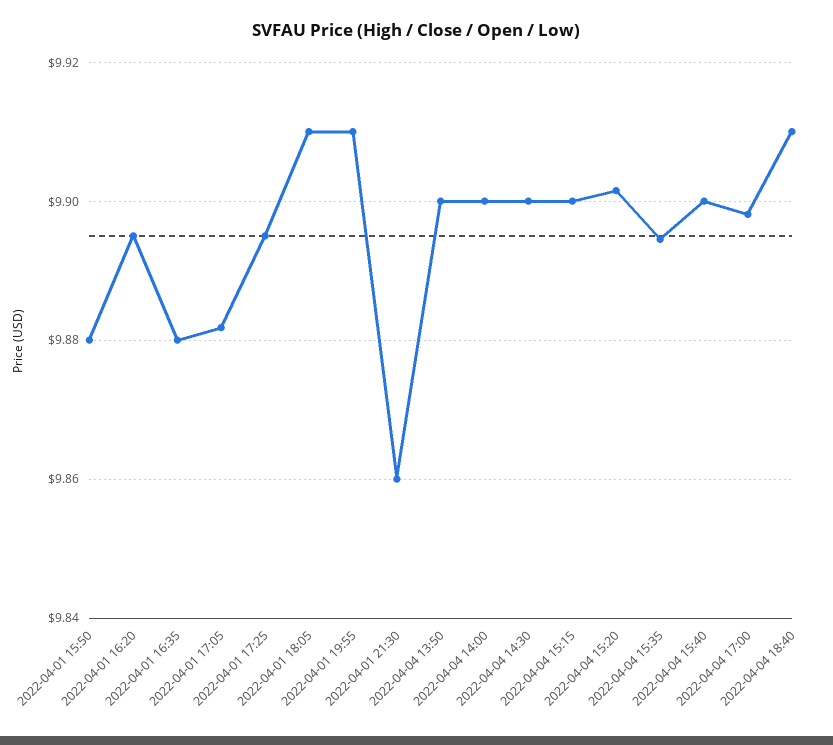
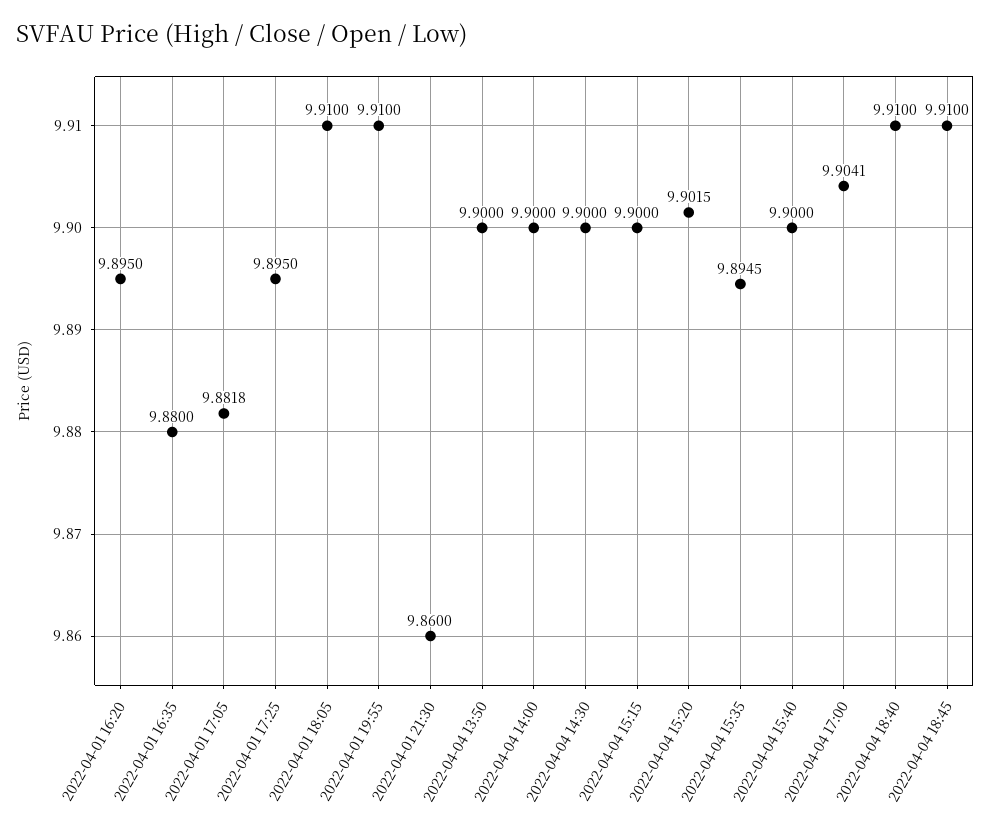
2022-04-01 15:50: 9.88 -> none
2022-04-04 17:00: 9.898 -> 9.9041
2022-04-04 18:45: none -> 9.91

